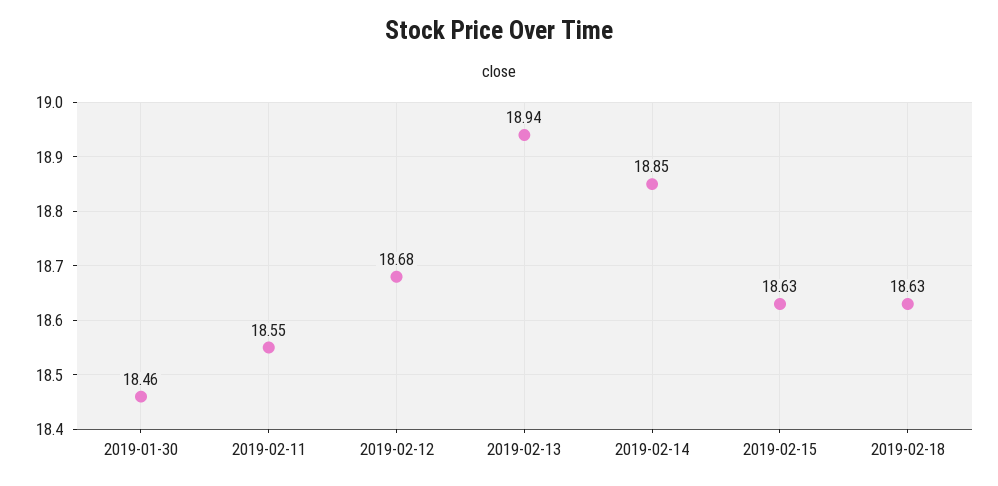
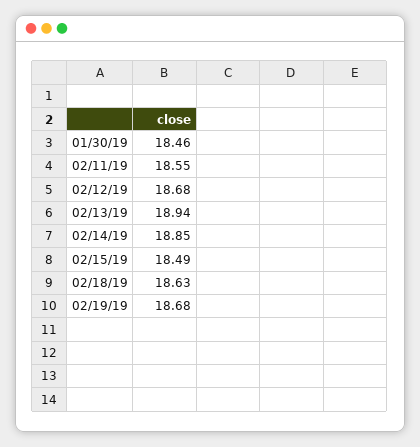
2019-02-15: 18.63 -> 18.49
02/19/19: none -> 18.68

